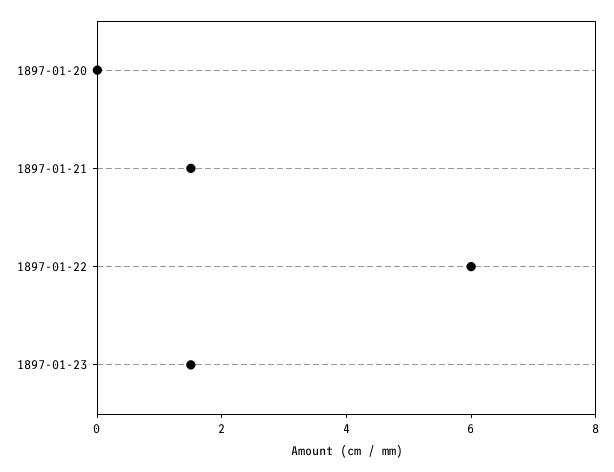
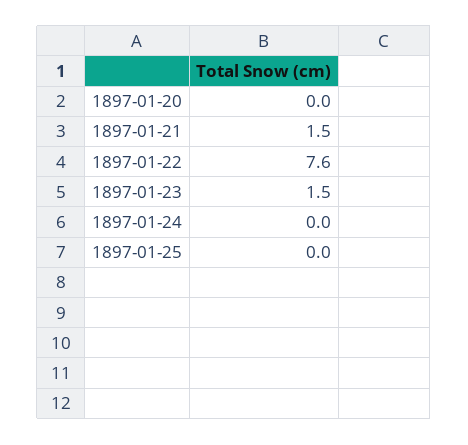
1897-01-22: 6 -> 7.6
1897-01-24: none -> 0
1897-01-25: none -> 0

